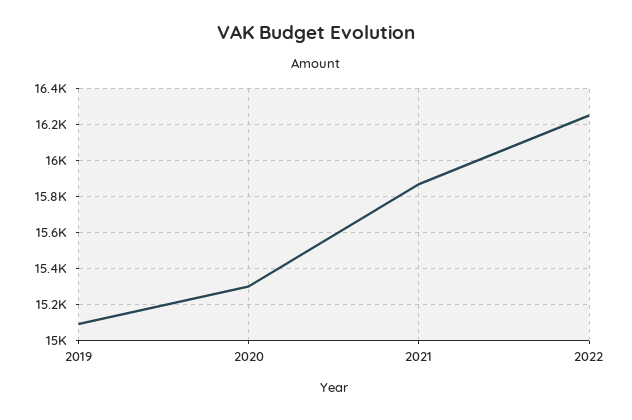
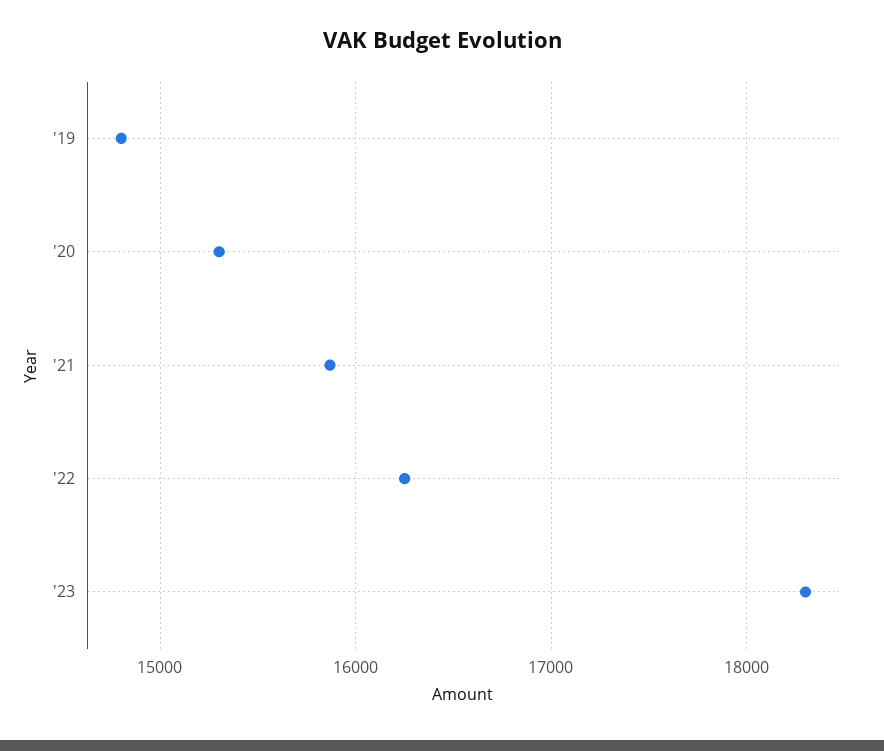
2019: 15100 -> 14800
'23: none -> 18300

